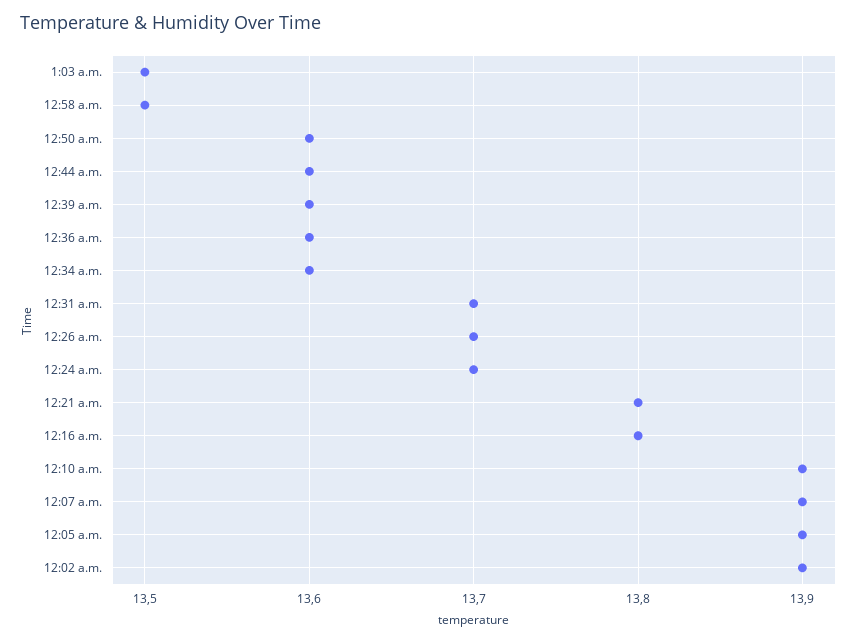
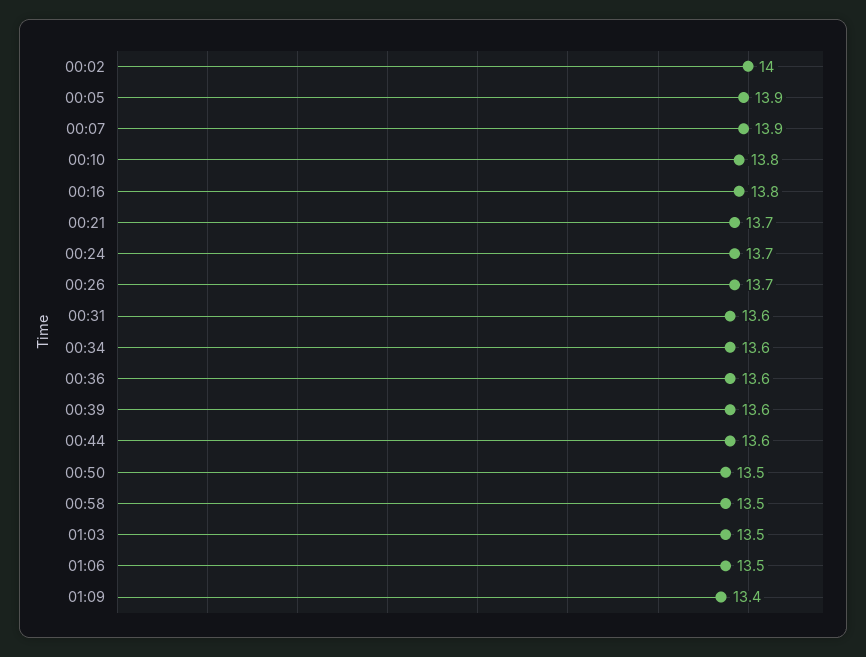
12:50 a.m.: 13.6 -> 13.5
12:31 a.m.: 13.7 -> 13.6
12:21 a.m.: 13.8 -> 13.7
12:10 a.m.: 13.9 -> 13.8
12:02 a.m.: 13.9 -> 14
01:06: none -> 13.5
01:09: none -> 13.4

